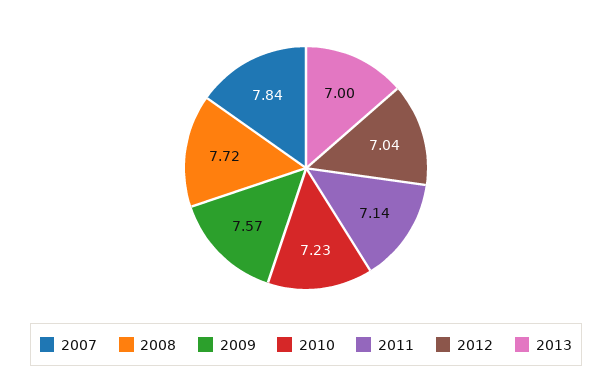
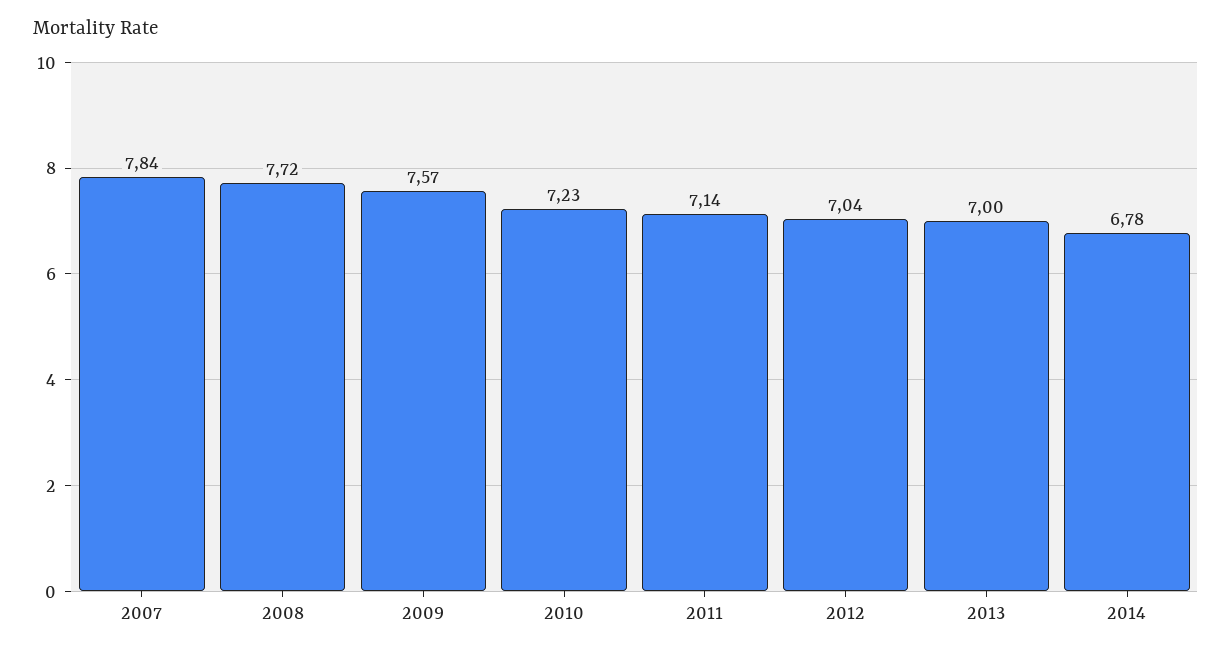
2014: none -> 6.78

